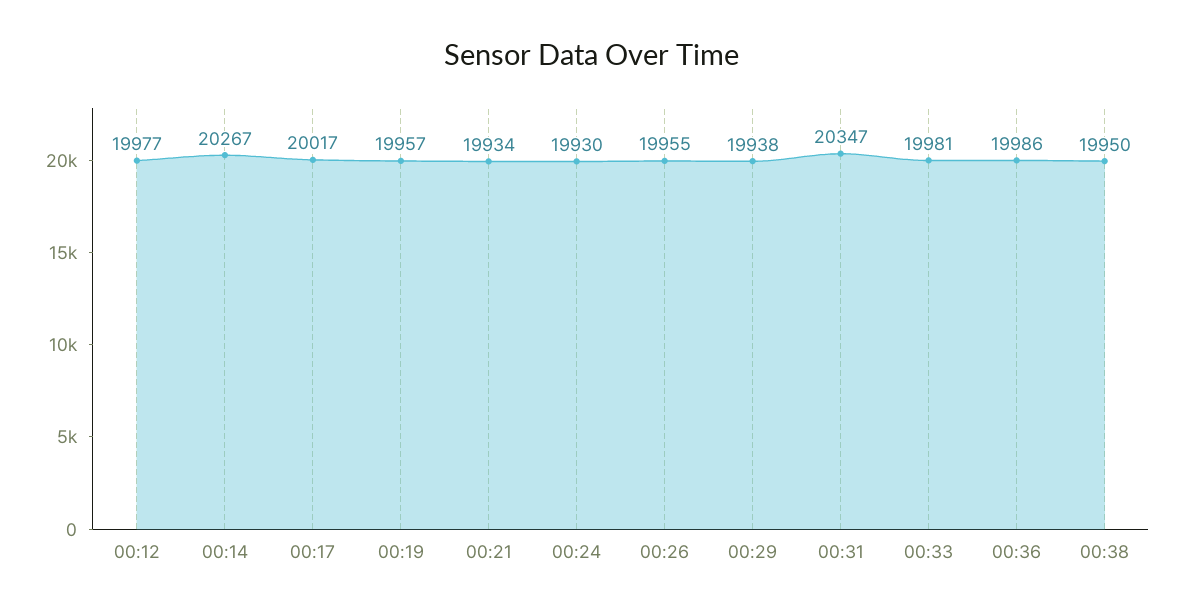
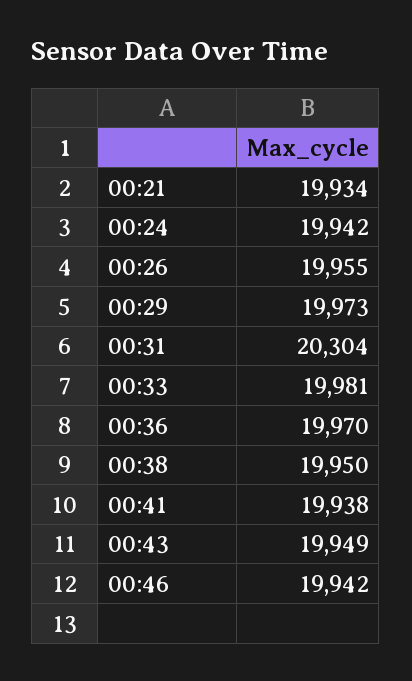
00:12: 19977 -> none
00:14: 20267 -> none
00:17: 20017 -> none
00:19: 19957 -> none
00:24: 19930 -> 19942
00:29: 19938 -> 19973
00:31: 20347 -> 20304
00:36: 19986 -> 19970
00:41: none -> 19938
00:43: none -> 19949
00:46: none -> 19942

